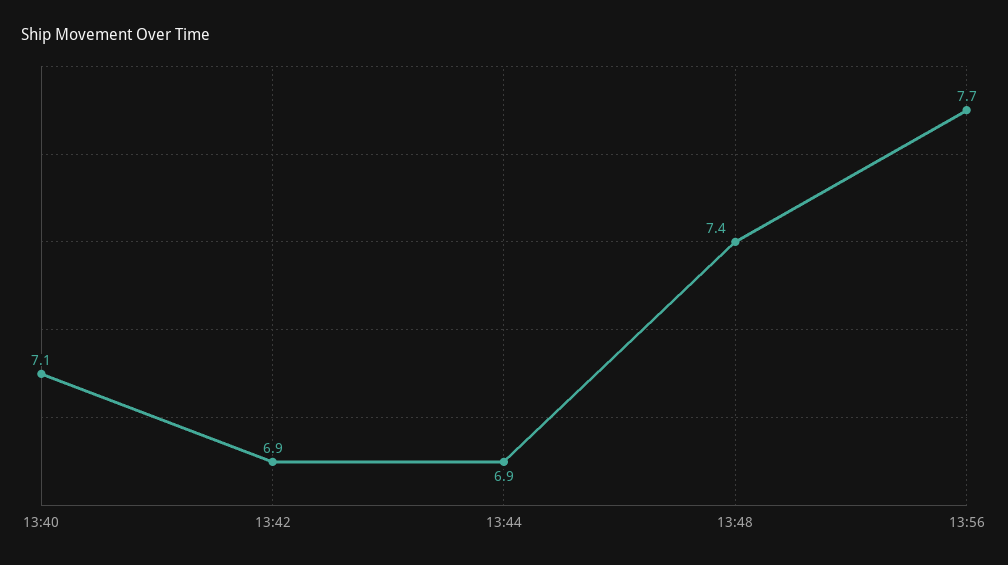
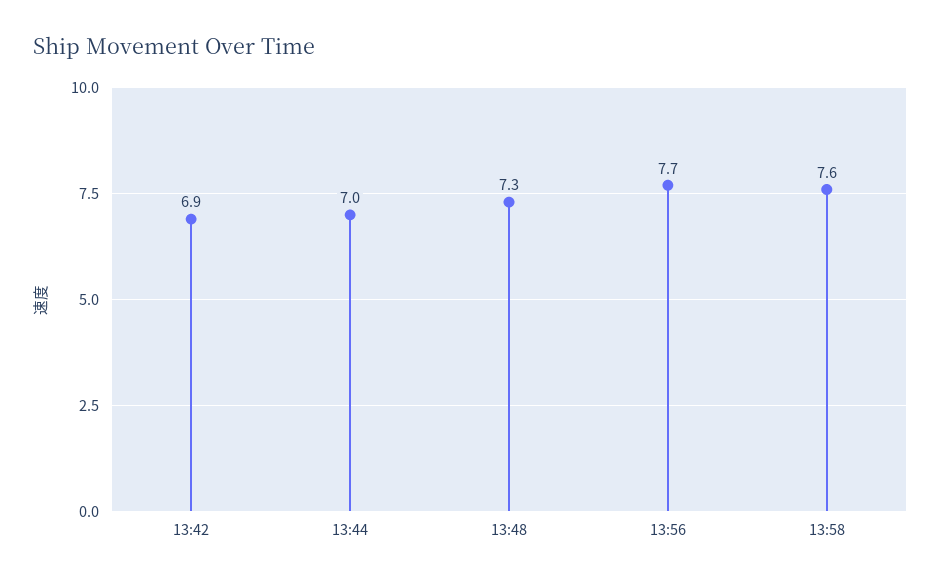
13:40: 7.1 -> none
13:44: 6.9 -> 7
13:48: 7.4 -> 7.3
13:58: none -> 7.6

